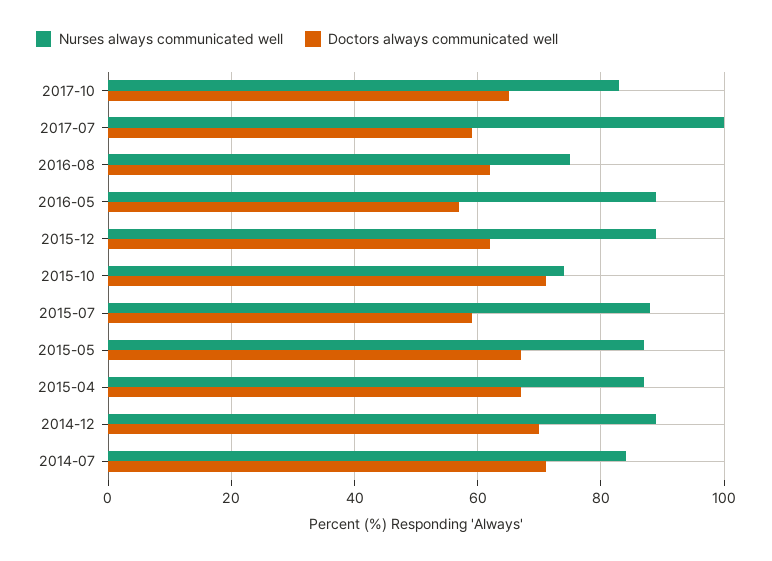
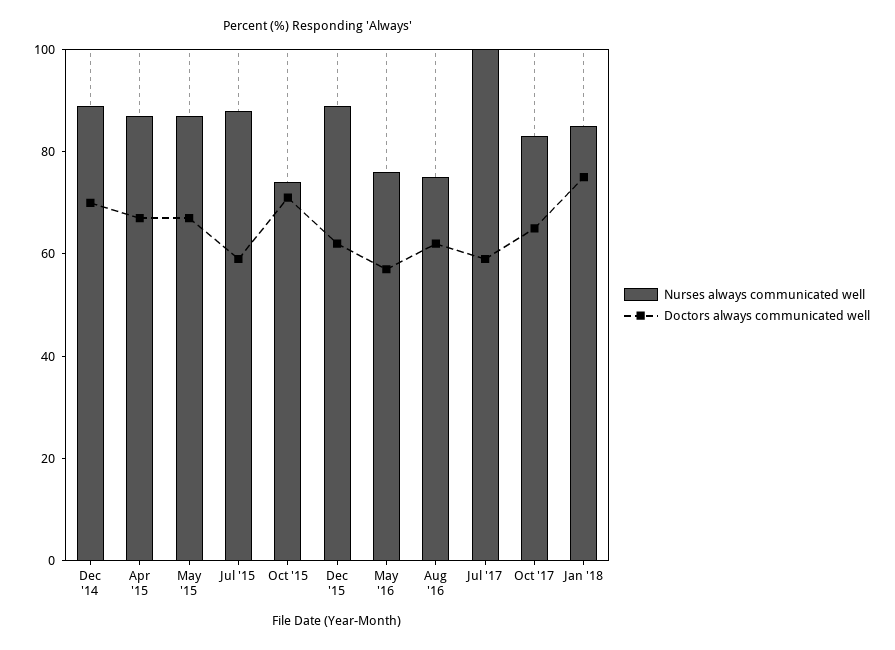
Nurses always communicated well, 2016-05: 90 -> 75
Nurses always communicated well, 2014-07: 85 -> none
Doctors always communicated well, 2014-07: 70 -> none
Nurses always communicated well, Jan '18: none -> 85
Doctors always communicated well, Jan '18: none -> 75

